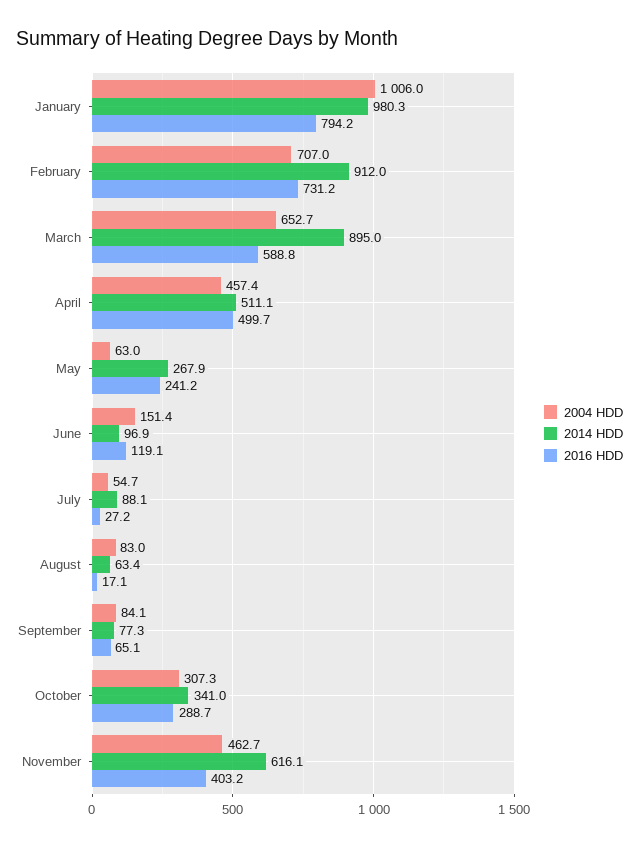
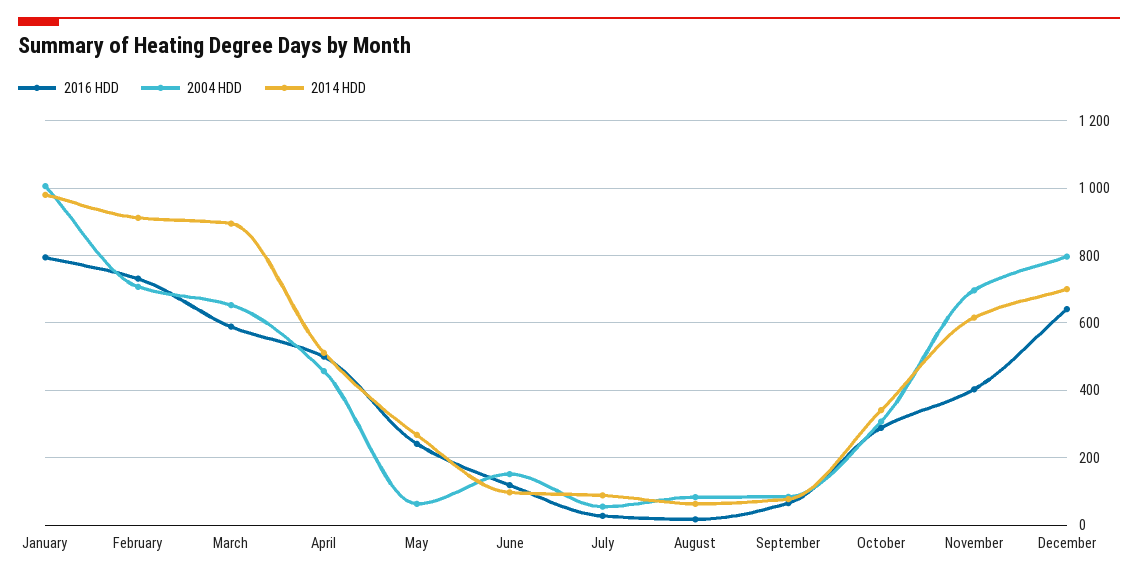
2004 HDD, November: 462.7 -> 700
2016 HDD, December: none -> 640
2004 HDD, December: none -> 800
2014 HDD, December: none -> 700

